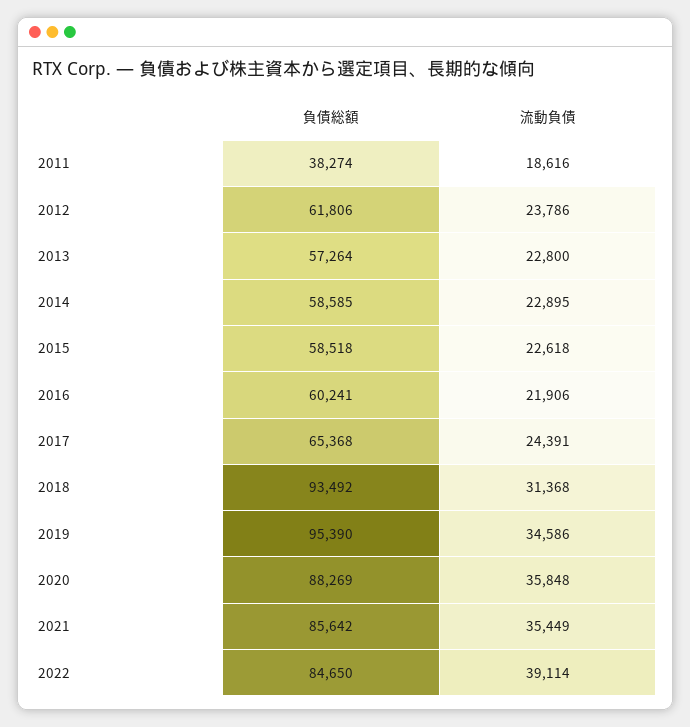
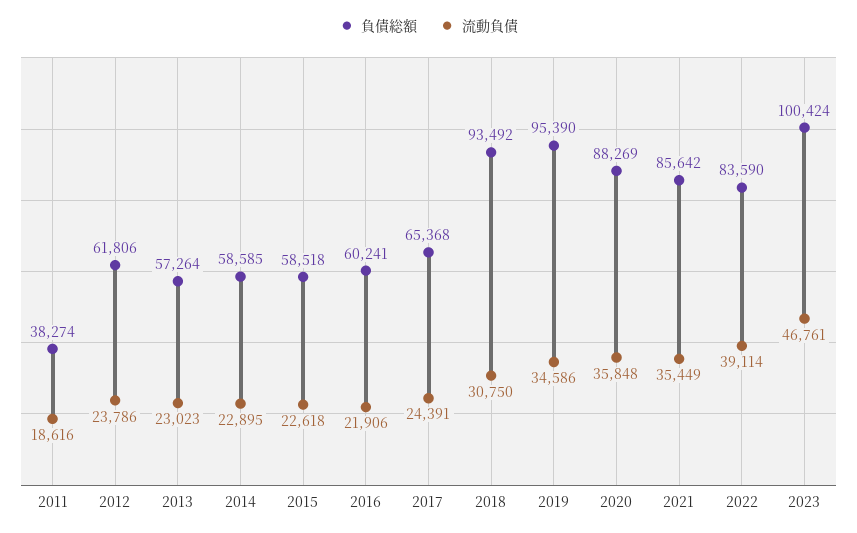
流動負債, 2013: 22800 -> 23023
流動負債, 2018: 31368 -> 30750
負債総額, 2022: 84650 -> 83590
負債総額, 2023: none -> 100424
流動負債, 2023: none -> 46761

